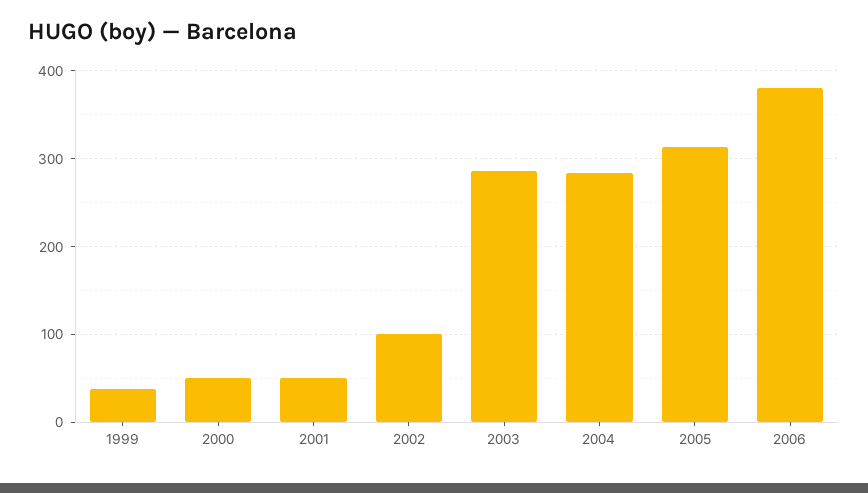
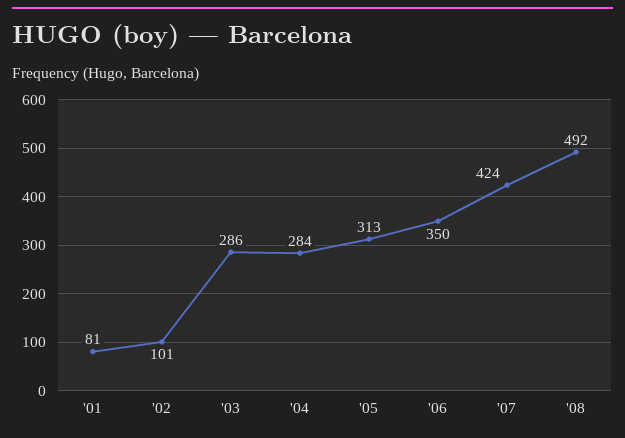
1999: 40 -> none
2000: 50 -> none
2001: 50 -> 81
2006: 380 -> 350
'07: none -> 424
'08: none -> 492

